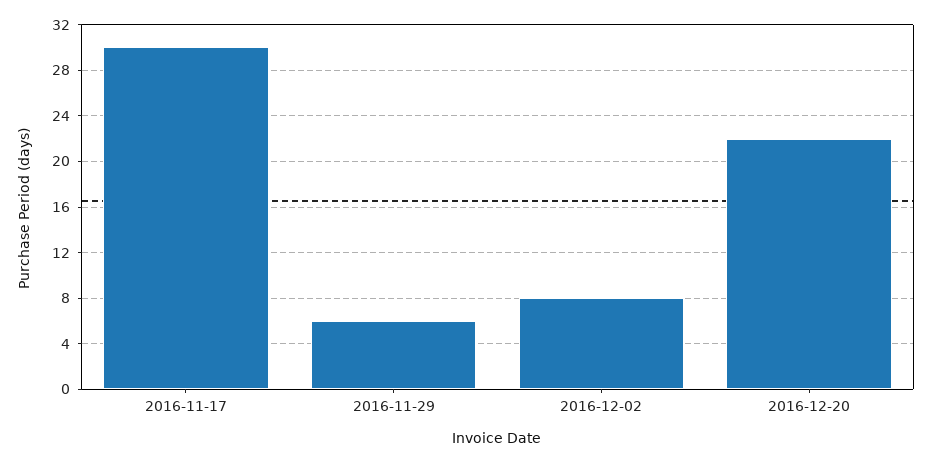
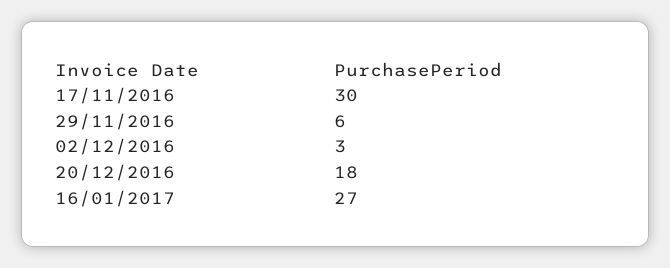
2016-12-02: 8 -> 3
2016-12-20: 22 -> 18
16/01/2017: none -> 27

